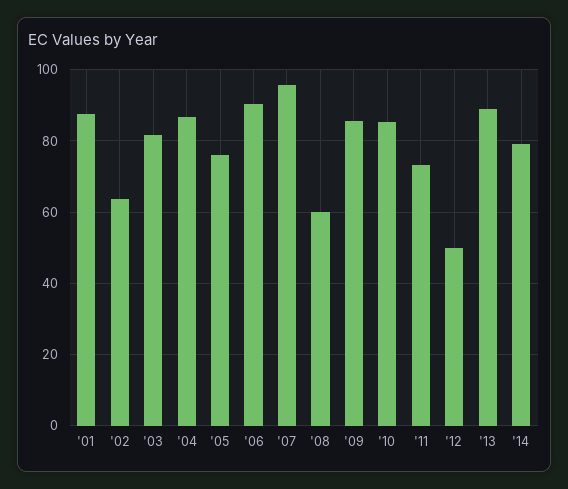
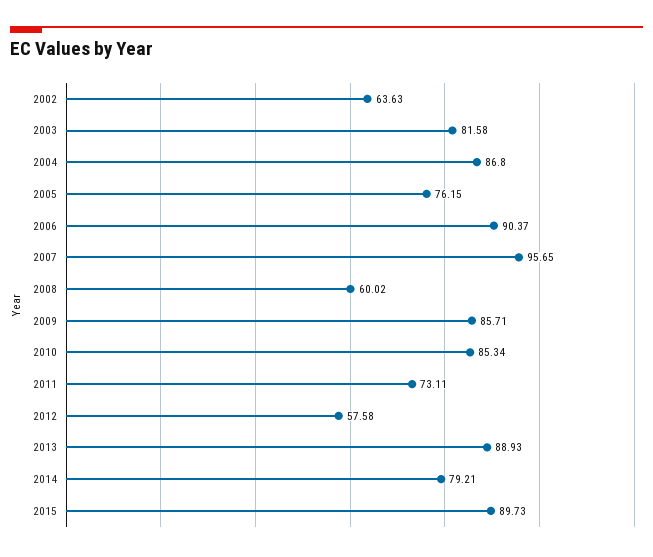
'01: 88 -> none
'12: 50 -> 57.58
2015: none -> 89.73

